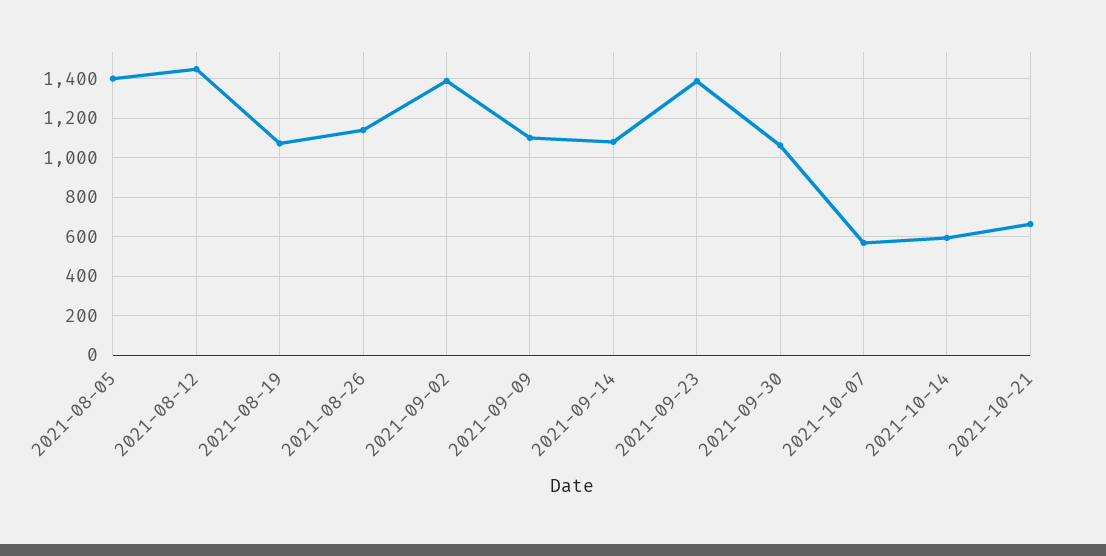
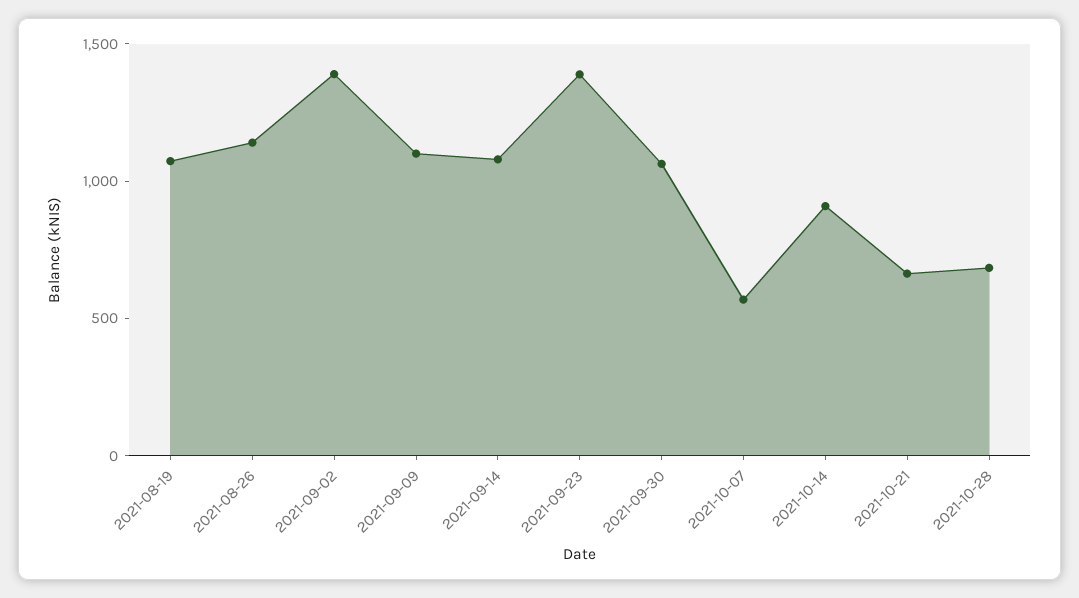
2021-08-05: 1400 -> none
2021-08-12: 1450 -> none
2021-10-14: 600 -> 900
2021-10-28: none -> 700

